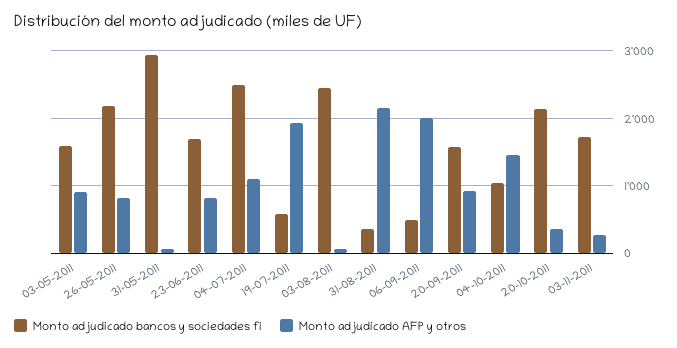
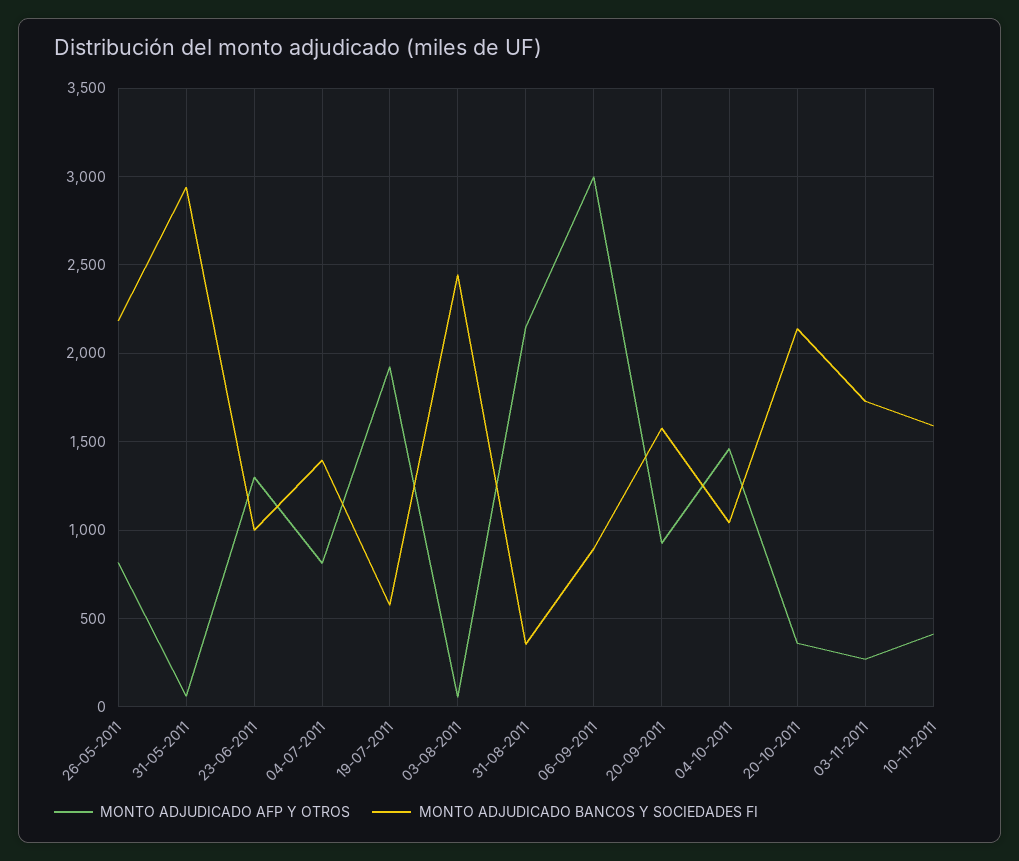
Monto adjudicado bancos y sociedades fi, 03-05-2011: 1600 -> none
Monto adjudicado AFP y otros, 03-05-2011: 900 -> none
Monto adjudicado bancos y sociedades fi, 23-06-2011: 1700 -> 1000
Monto adjudicado AFP y otros, 23-06-2011: 800 -> 1300
Monto adjudicado bancos y sociedades fi, 04-07-2011: 2500 -> 1400
Monto adjudicado AFP y otros, 04-07-2011: 1100 -> 800
Monto adjudicado bancos y sociedades fi, 06-09-2011: 500 -> 900
Monto adjudicado AFP y otros, 06-09-2011: 2000 -> 3000
Monto adjudicado AFP y otros, 10-11-2011: none -> 400
Monto adjudicado bancos y sociedades fi, 10-11-2011: none -> 1600

